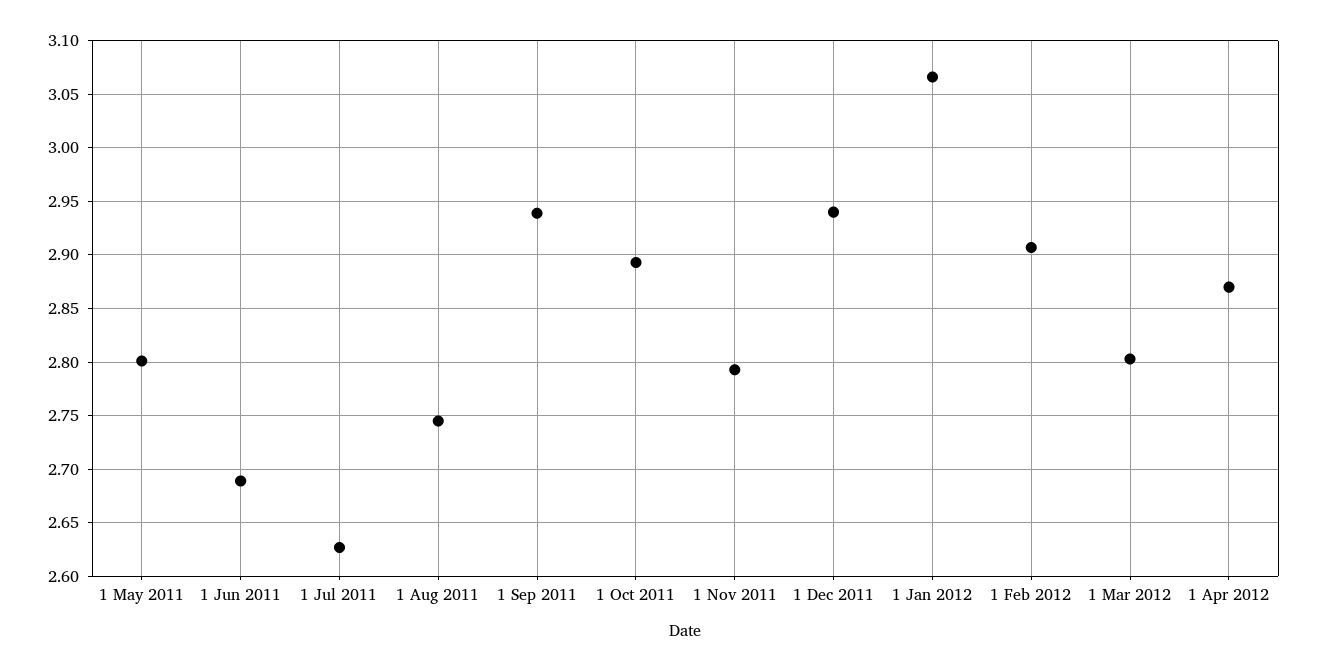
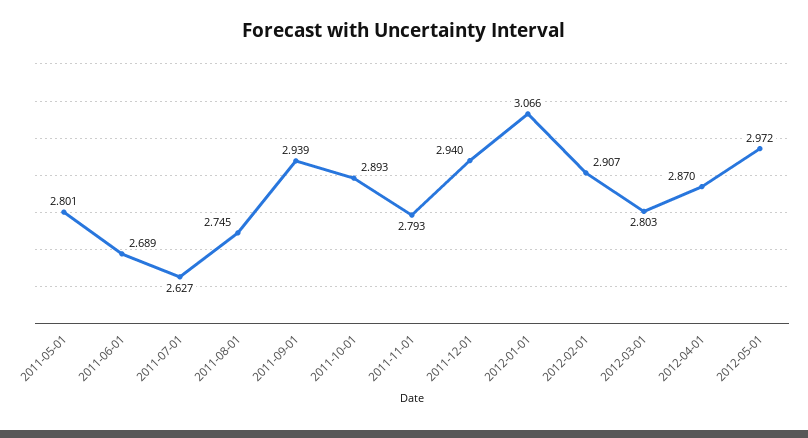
2012-05-01: none -> 2.972

